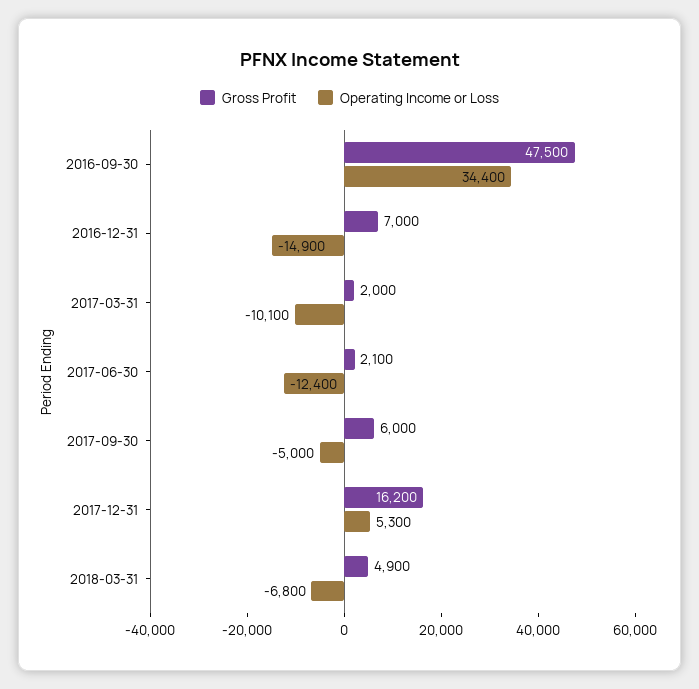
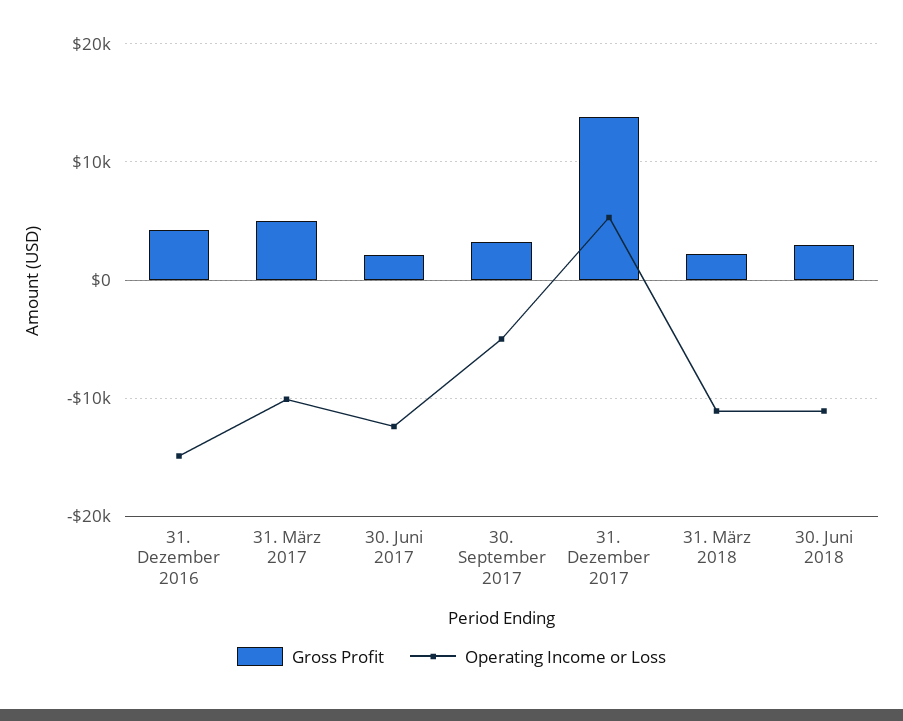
Gross Profit, 2016-09-30: 47500 -> none
Operating Income or Loss, 2016-09-30: 34400 -> none
Gross Profit, 2016-12-31: 7000 -> 4000
Gross Profit, 2017-03-31: 2000 -> 5000
Gross Profit, 2017-09-30: 6000 -> 3000
Gross Profit, 2017-12-31: 16200 -> 14000
Gross Profit, 2018-03-31: 4900 -> 2000
Operating Income or Loss, 2018-03-31: -6800 -> -11000
Gross Profit, 30. Juni 2018: none -> 3000
Operating Income or Loss, 30. Juni 2018: none -> -11000

